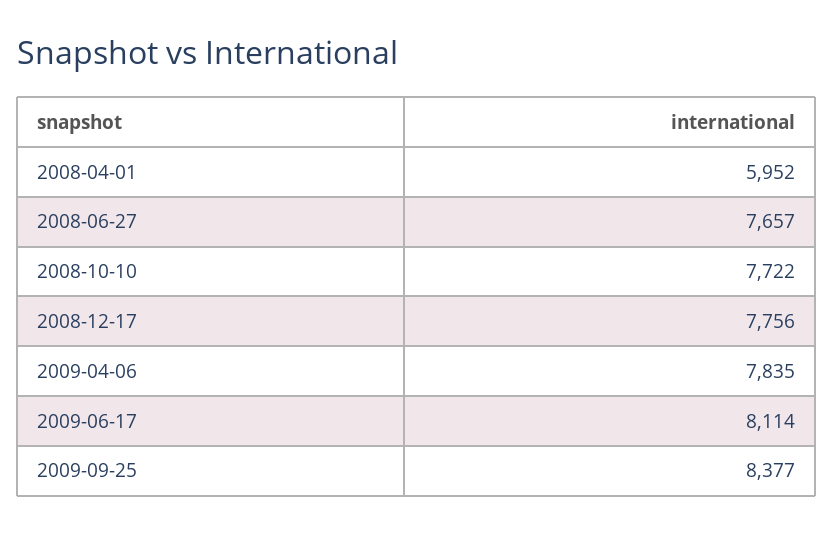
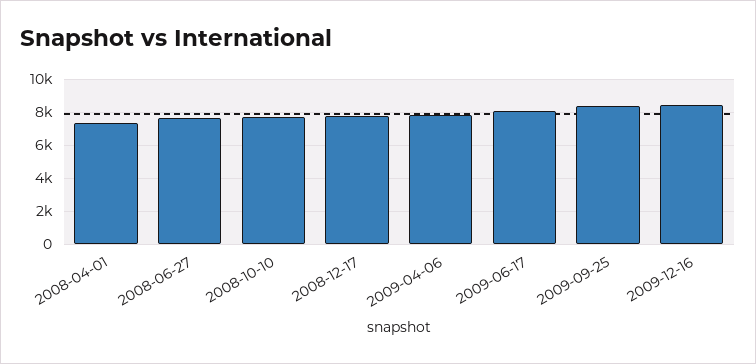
2008-04-01: 5952 -> 7500
2009-12-16: none -> 8500

